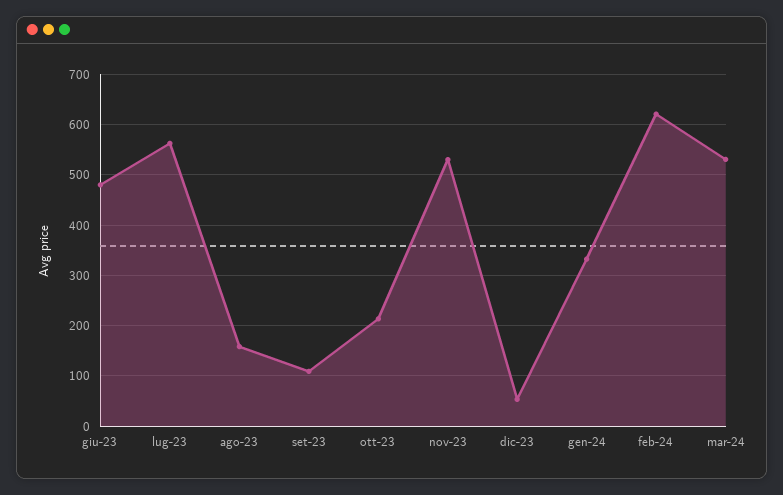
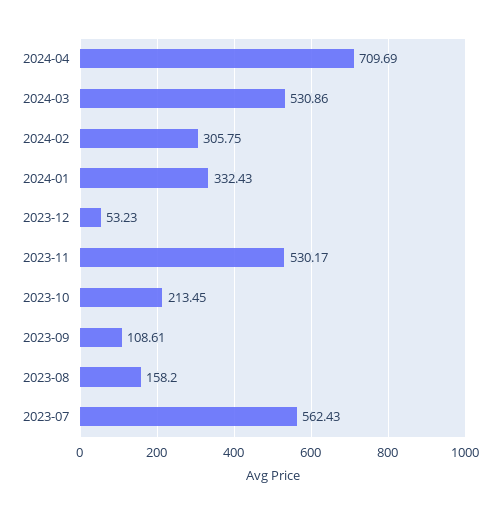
giu-23: 480 -> none
feb-24: 620 -> 305.75
2024-04: none -> 709.69

